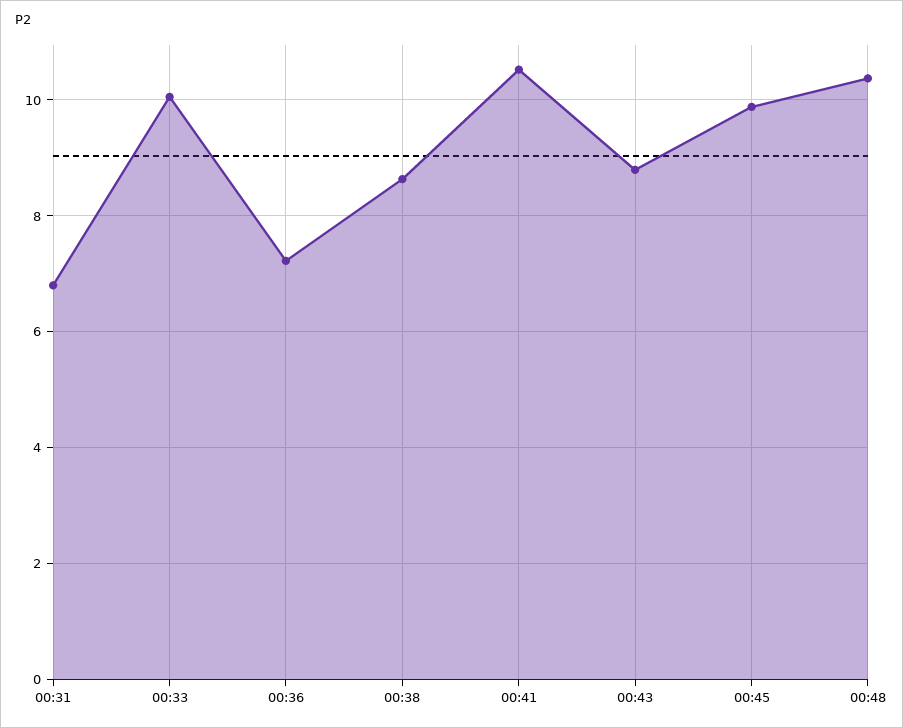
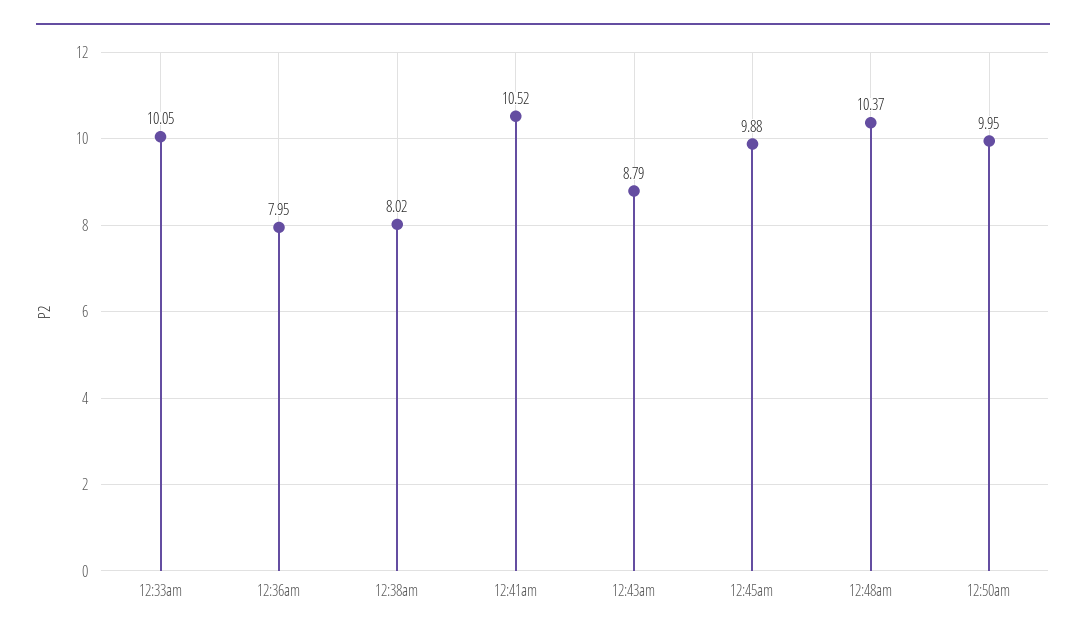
00:31: 6.8 -> none
00:36: 7.2 -> 7.95
00:38: 8.6 -> 8.02
12:50am: none -> 9.95

